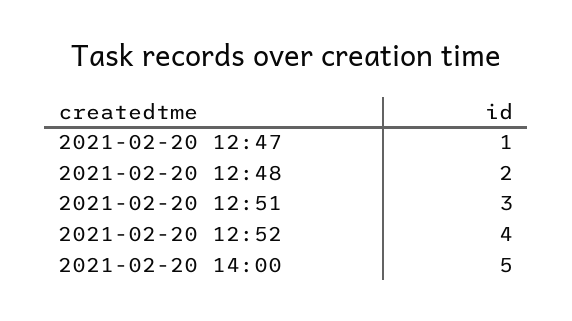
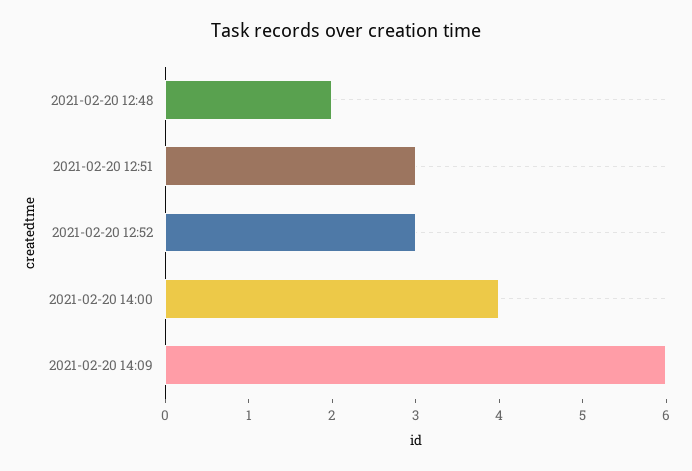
2021-02-20 12:47: 1 -> none
2021-02-20 12:52: 4 -> 3
2021-02-20 14:00: 5 -> 4
2021-02-20 14:09: none -> 6

